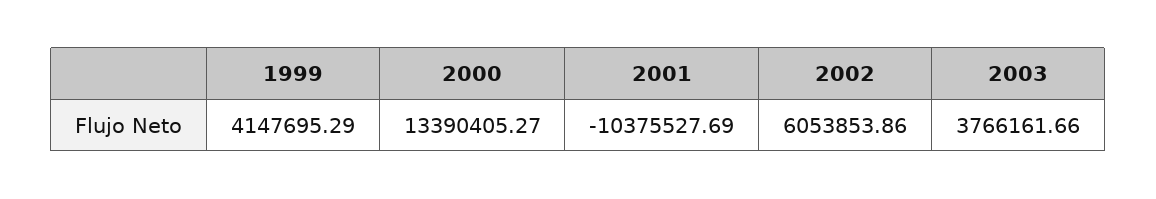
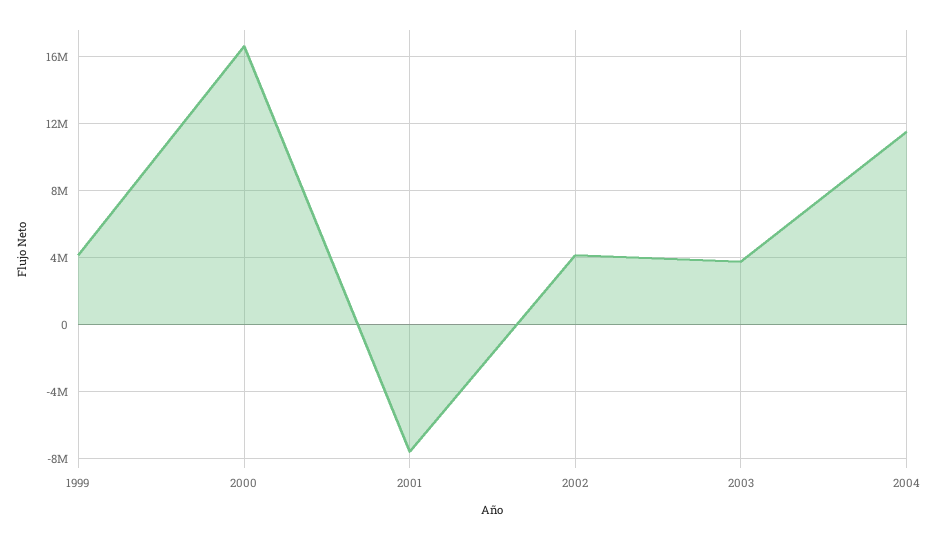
2000: 13390405.27 -> 16500000
2001: -10375527.69 -> -7500000
2002: 6053853.86 -> 4000000
2004: none -> 11500000

